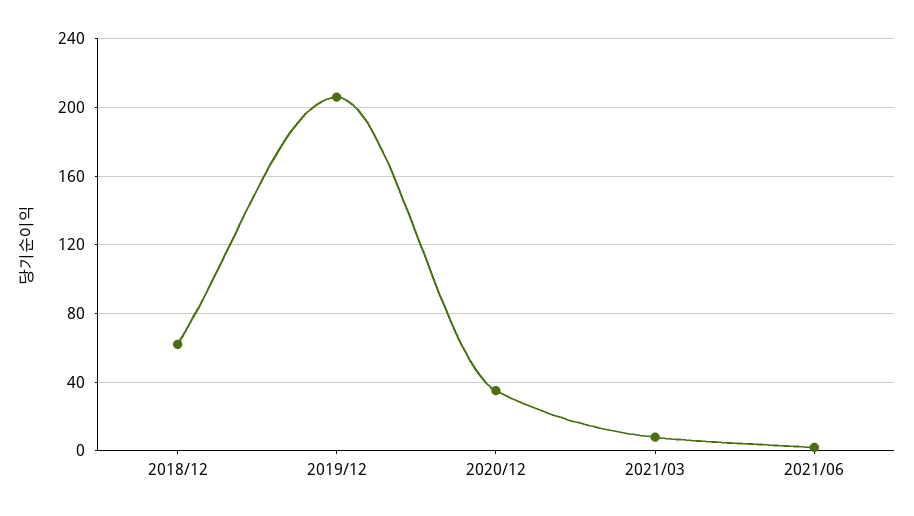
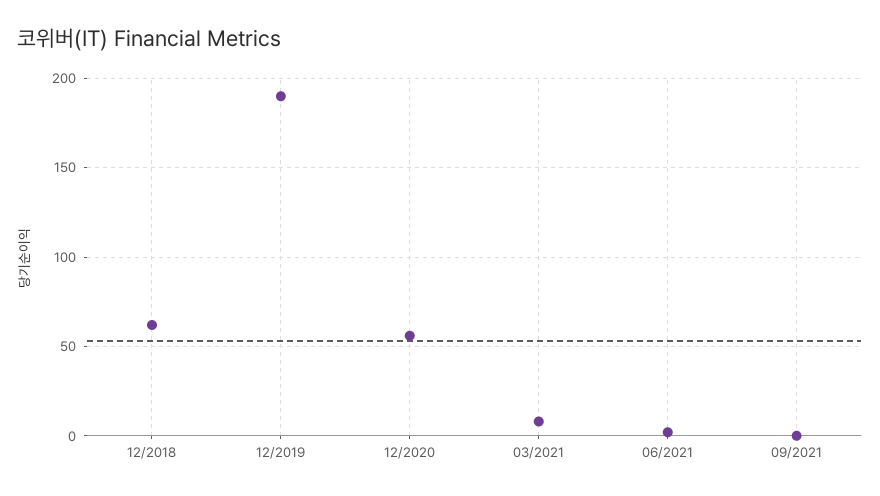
2019/12: 205 -> 190
2020/12: 35 -> 55
09/2021: none -> 0

